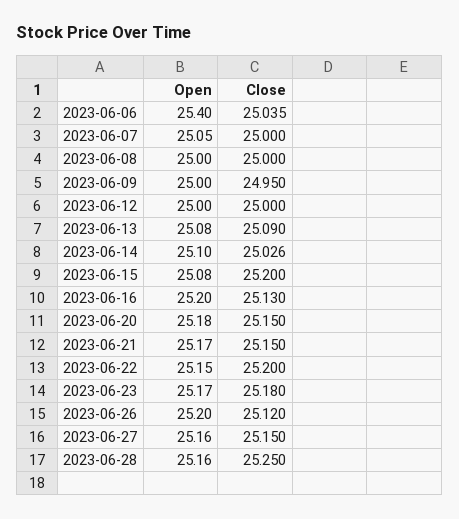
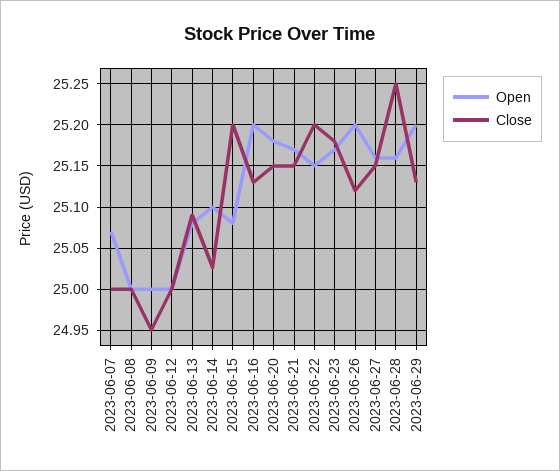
Open, 2023-06-06: 25.4 -> none
Close, 2023-06-06: 25.035 -> none
Open, 2023-06-07: 25.05 -> 25.07
Open, 2023-06-29: none -> 25.2
Close, 2023-06-29: none -> 25.13

